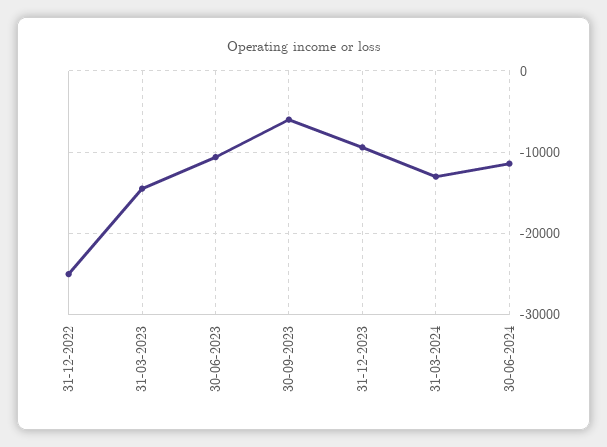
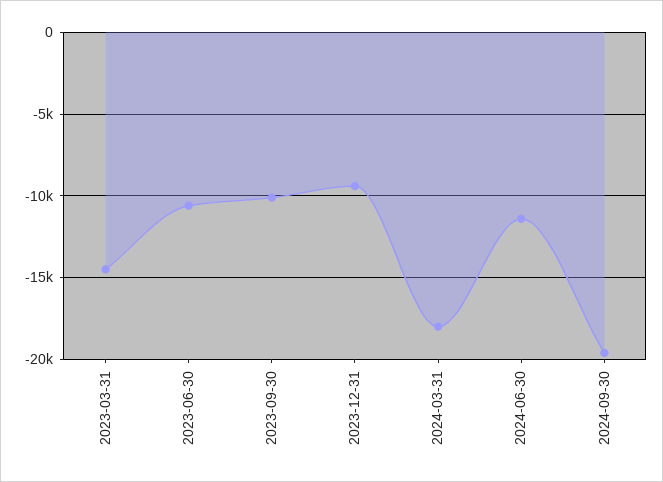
31-12-2022: -25000 -> none
30-09-2023: -6000 -> -10000
31-03-2024: -13000 -> -18000
2024-09-30: none -> -19500

